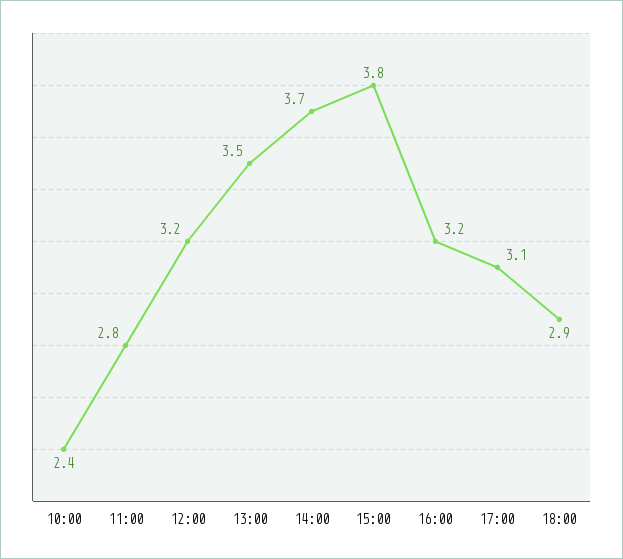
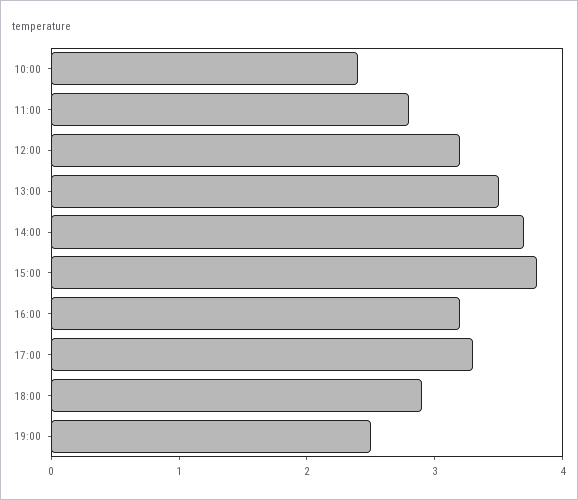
17:00: 3.1 -> 3.3
19:00: none -> 2.5

